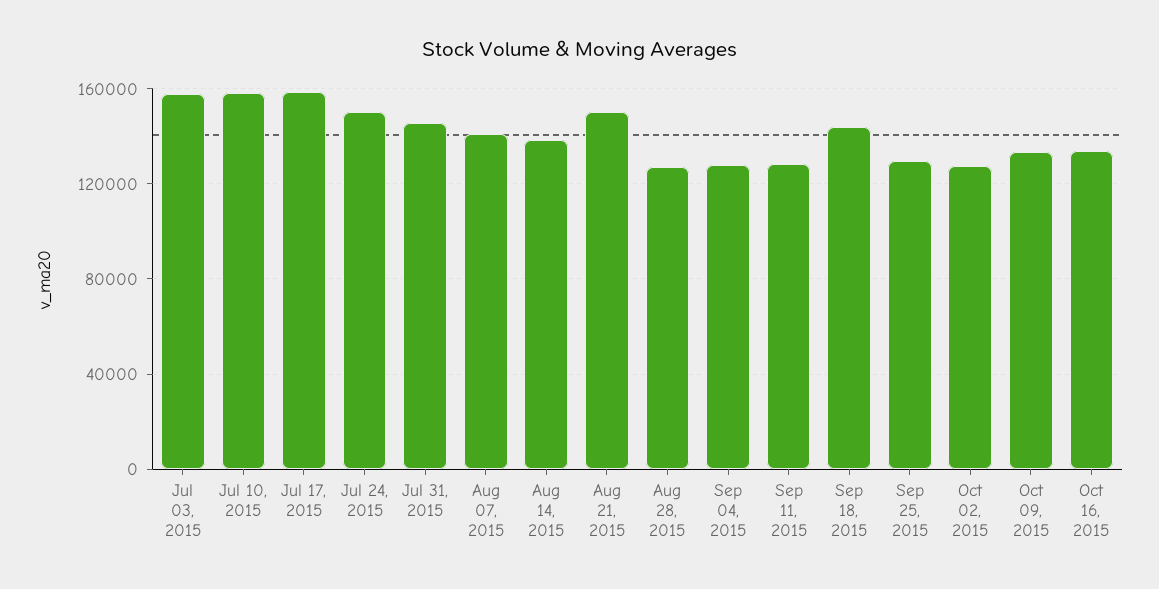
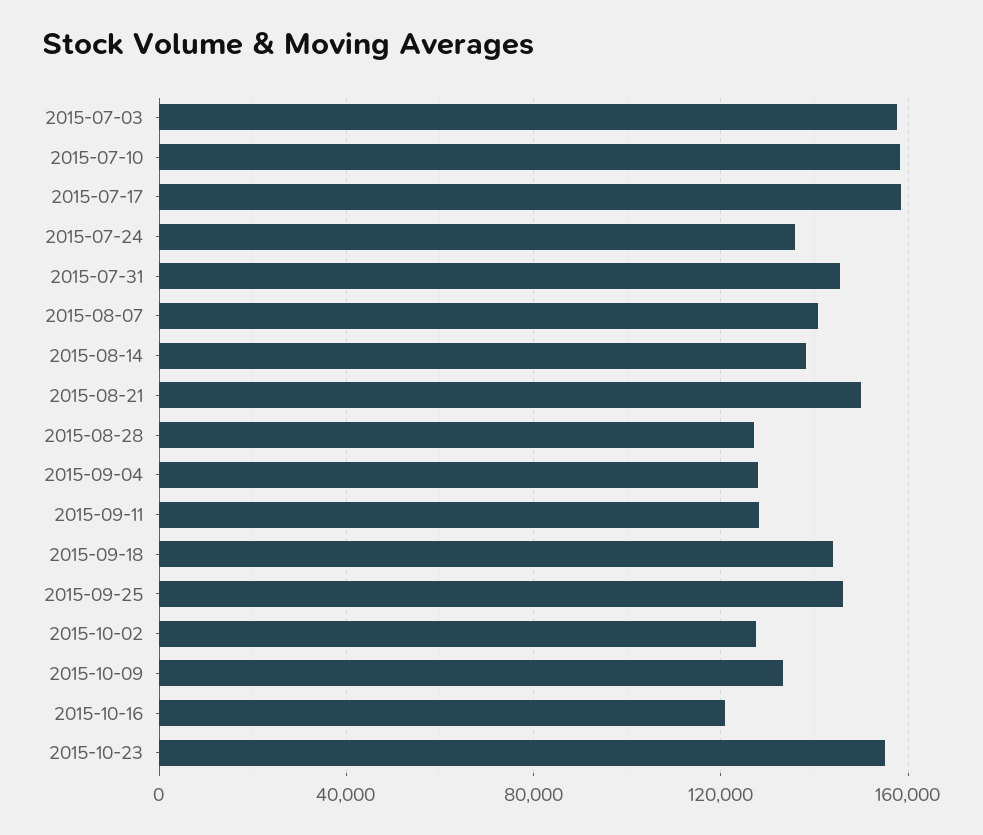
Jul 24, 2015: 150000 -> 135000
Sep 25, 2015: 130000 -> 145000
Oct 16, 2015: 135000 -> 120000
2015-10-23: none -> 155000

